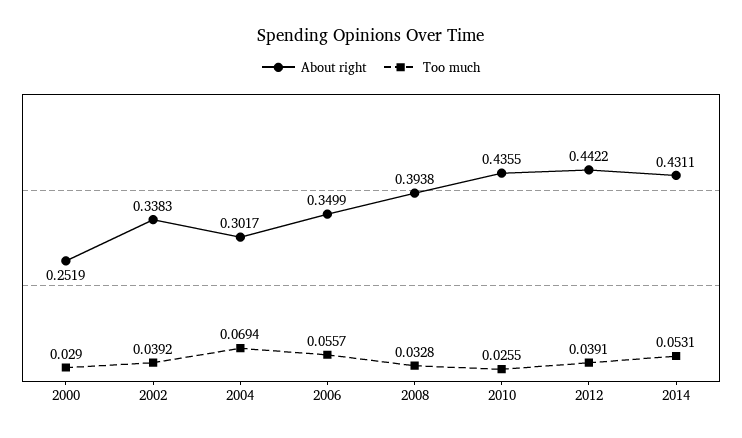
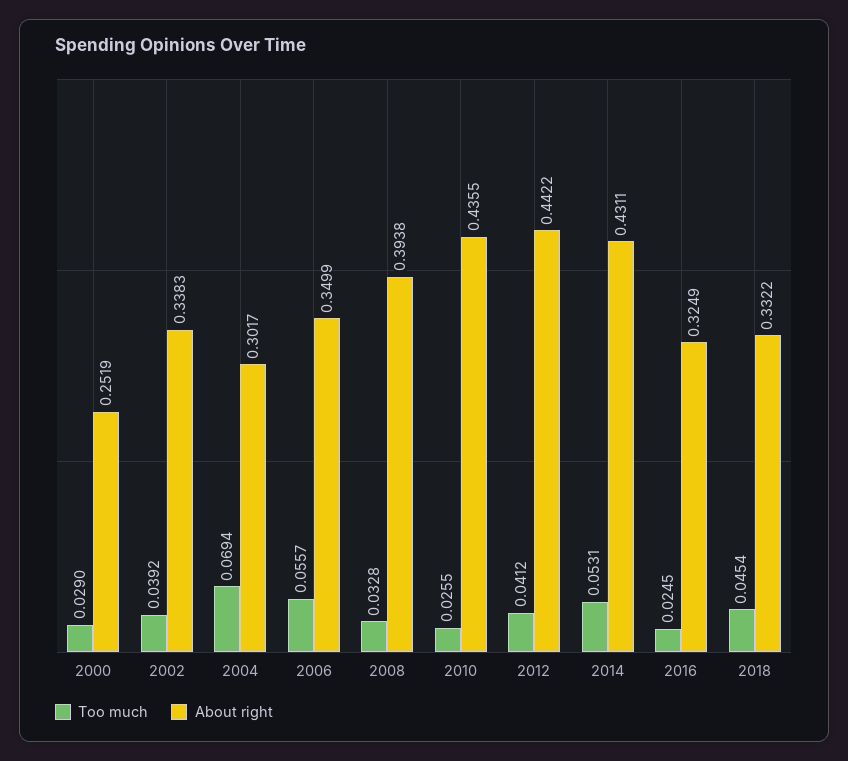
Too much, 2012: 0.0391 -> 0.0412
Too much, 2016: none -> 0.0245
About right, 2016: none -> 0.3249
Too much, 2018: none -> 0.0454
About right, 2018: none -> 0.3322

